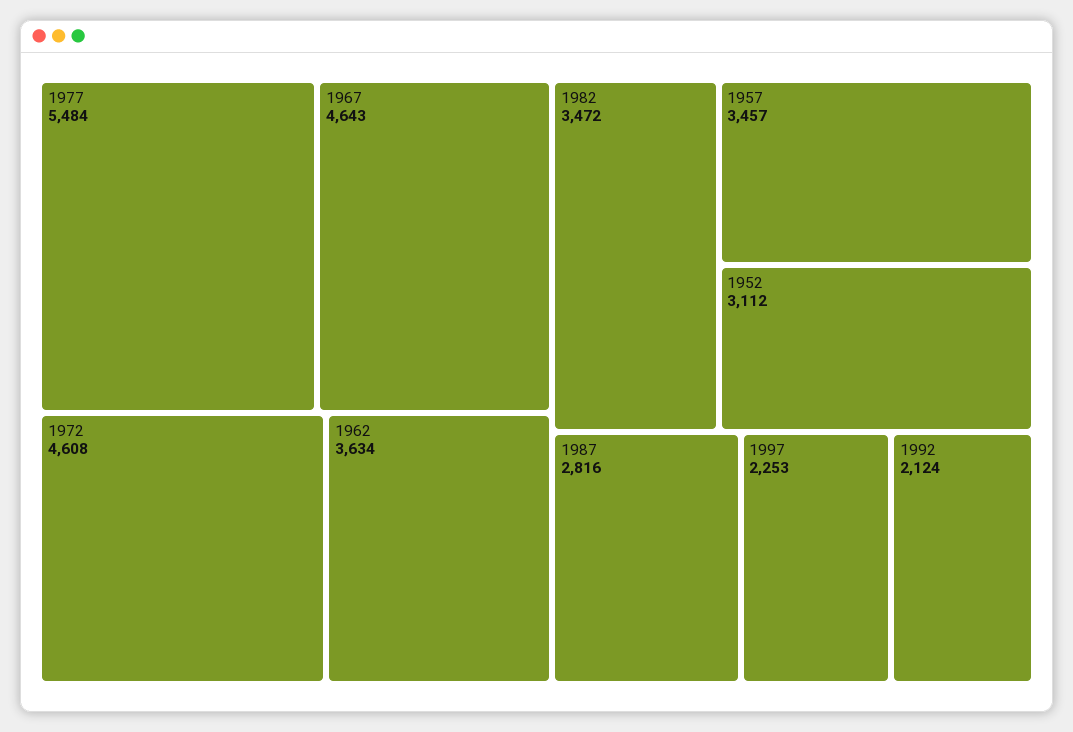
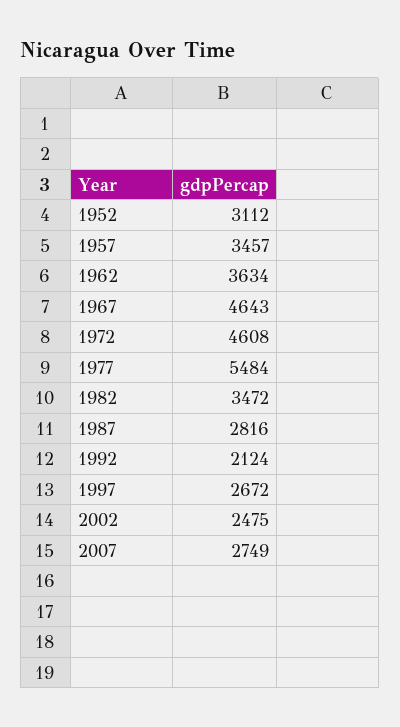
1997: 2253 -> 2672
2002: none -> 2475
2007: none -> 2749

